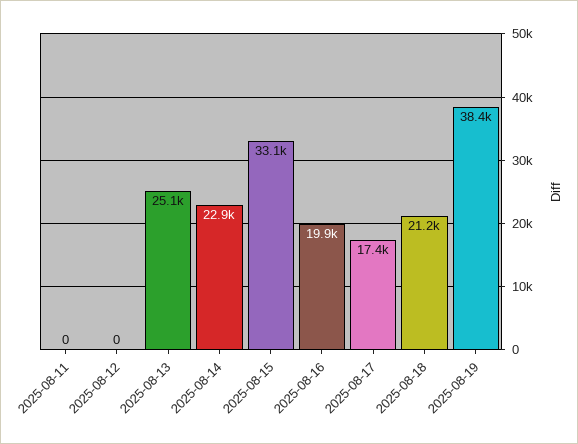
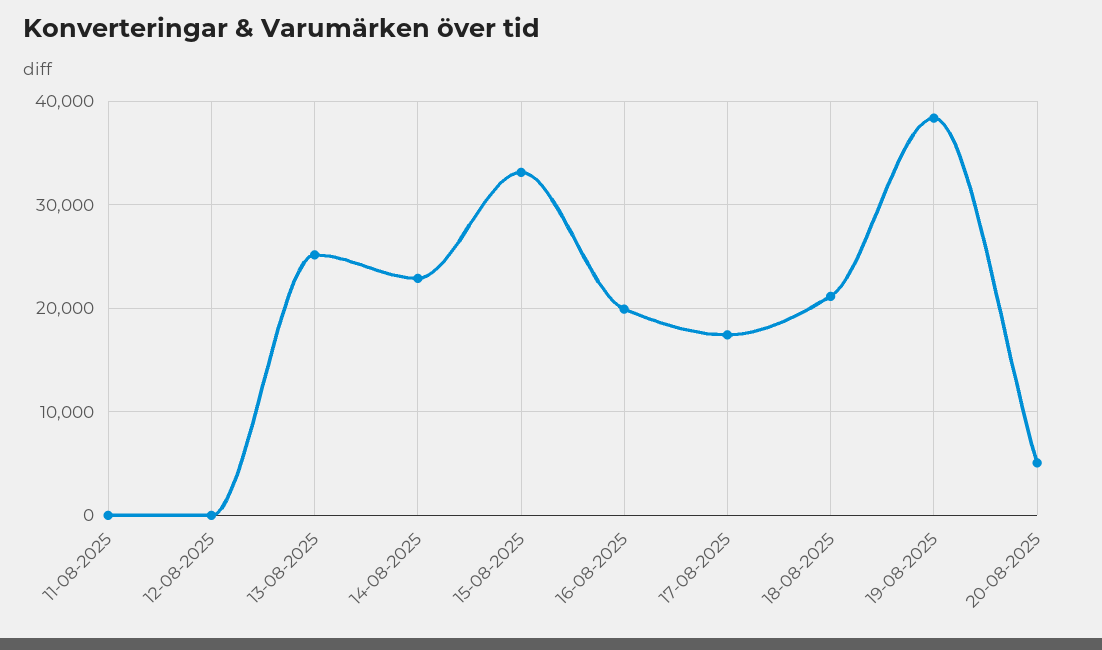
20-08-2025: none -> 5000

